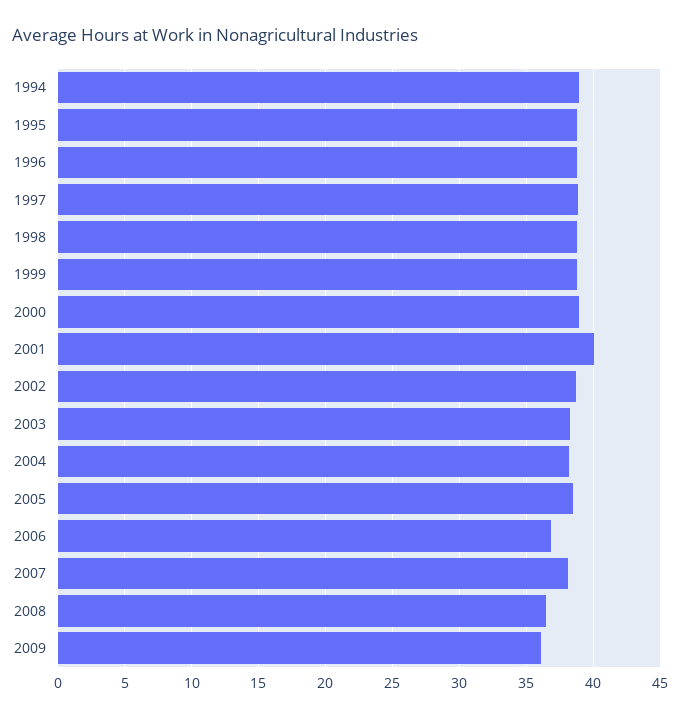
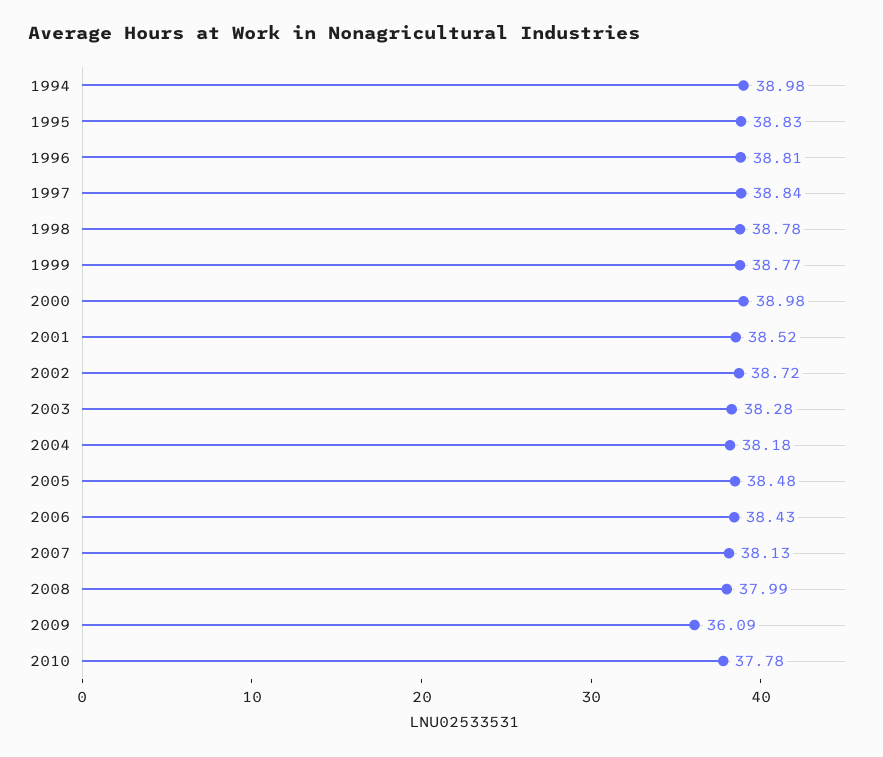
2001: 40 -> 38.52
2006: 37 -> 38.43
2008: 36.5 -> 37.99
2010: none -> 37.78

